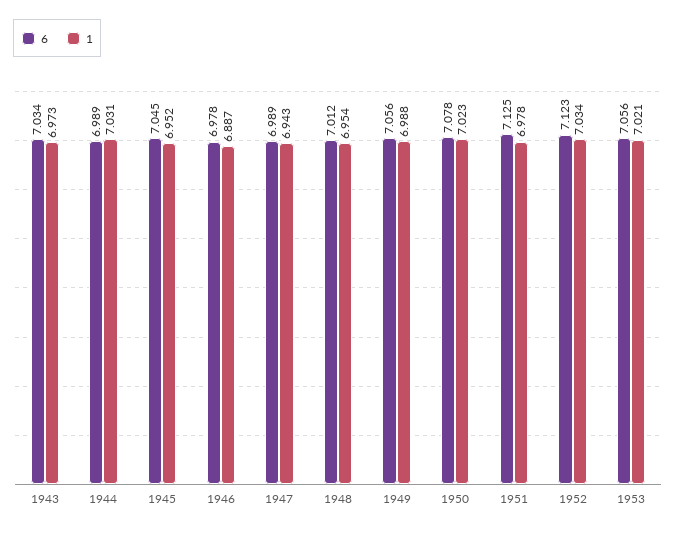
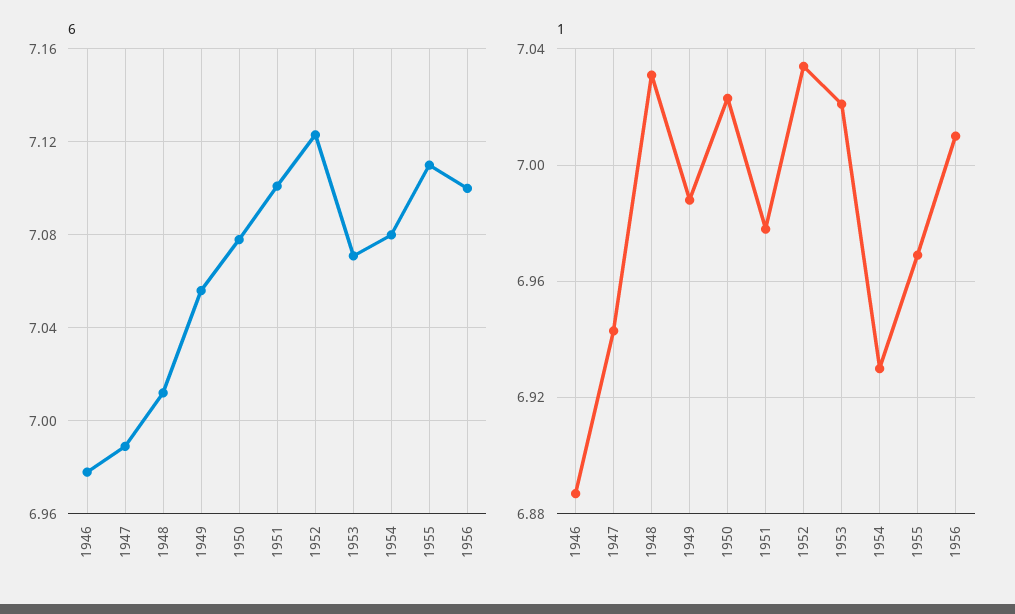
6, 1943: 7.034 -> none
1, 1943: 6.973 -> none
6, 1944: 6.989 -> none
1, 1944: 7.031 -> none
6, 1945: 7.045 -> none
1, 1945: 6.952 -> none
1, 1948: 6.954 -> 7.03
6, 1951: 7.125 -> 7.1
6, 1953: 7.056 -> 7.07
6, 1954: none -> 7.08
6, 1955: none -> 7.11
6, 1956: none -> 7.1
1, 1954: none -> 6.93
1, 1955: none -> 6.97
1, 1956: none -> 7.01

